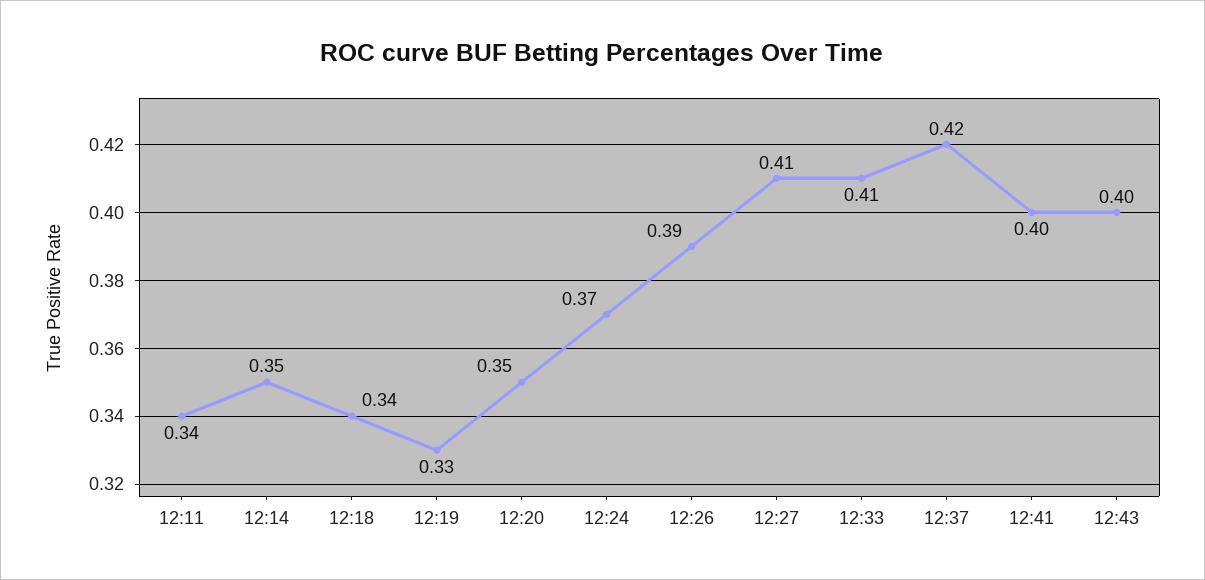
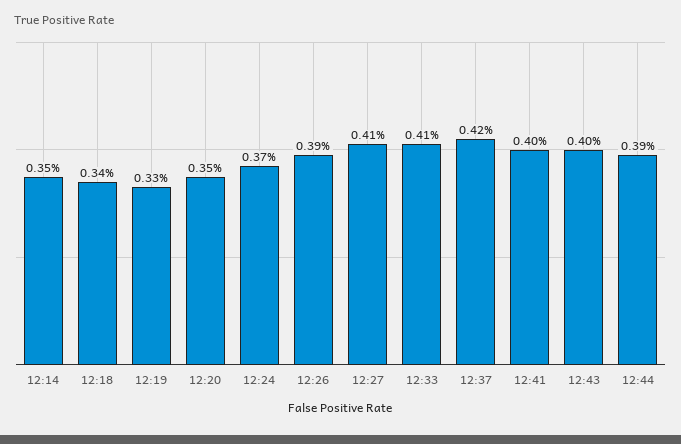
12:11: 0.34 -> none
12:44: none -> 0.39

